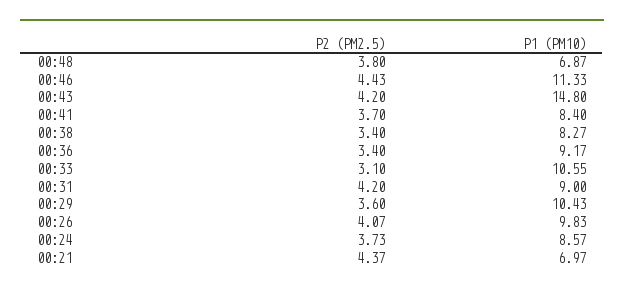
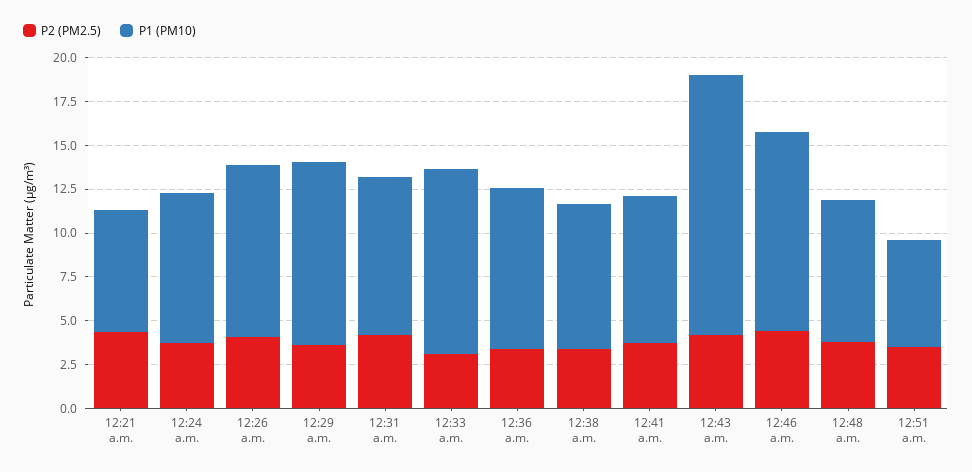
P1 (PM10), 00:48: 6.87 -> 8
P2 (PM2.5), 12:51 a.m.: none -> 3.5
P1 (PM10), 12:51 a.m.: none -> 6

